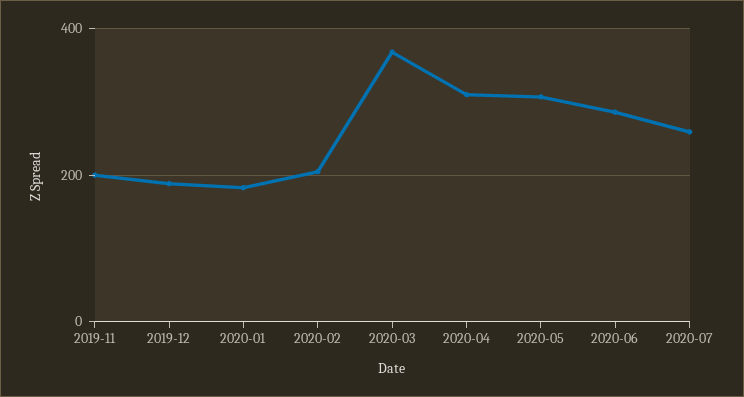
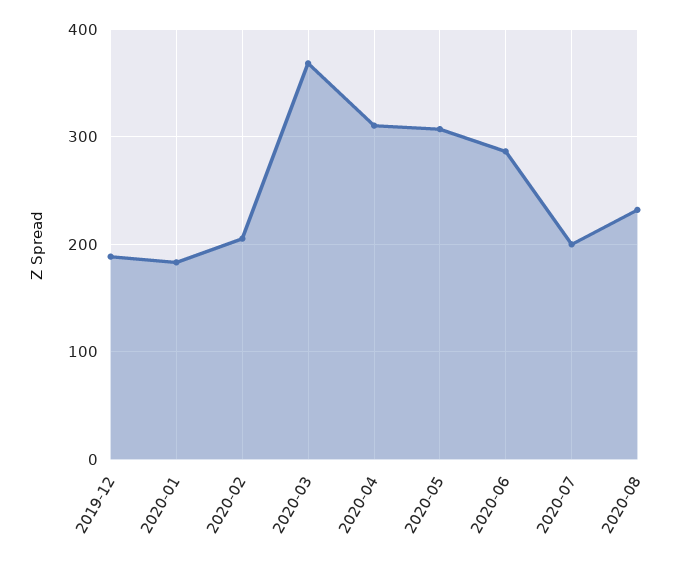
2019-11: 200 -> none
2020-07: 260 -> 200
2020-08: none -> 230

